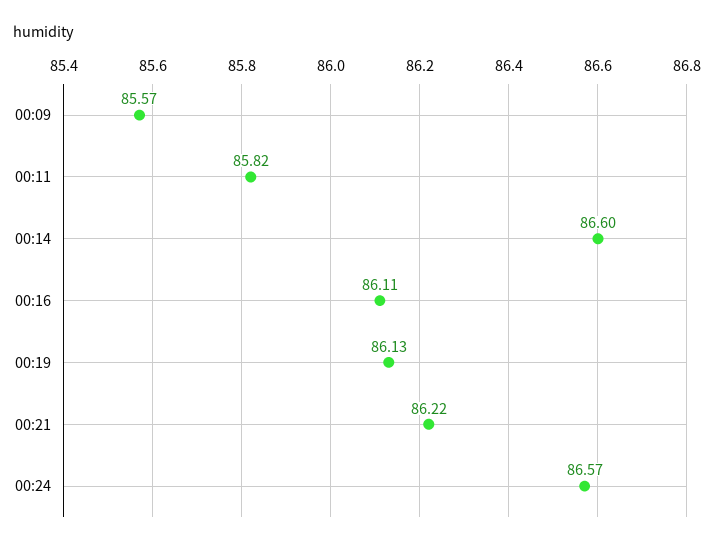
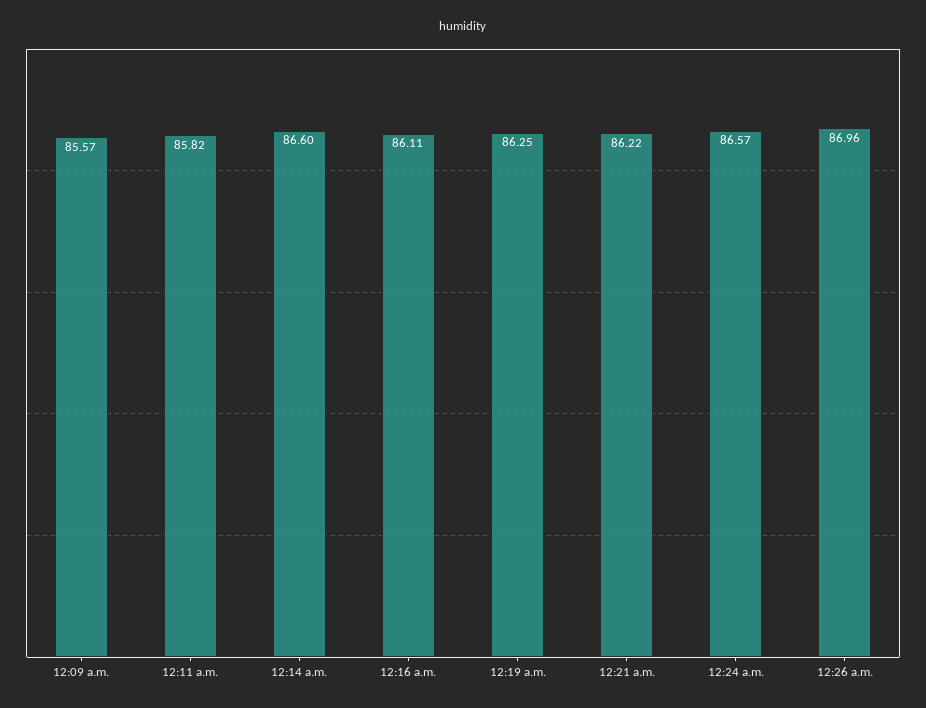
00:19: 86.13 -> 86.25
12:26 a.m.: none -> 86.96

